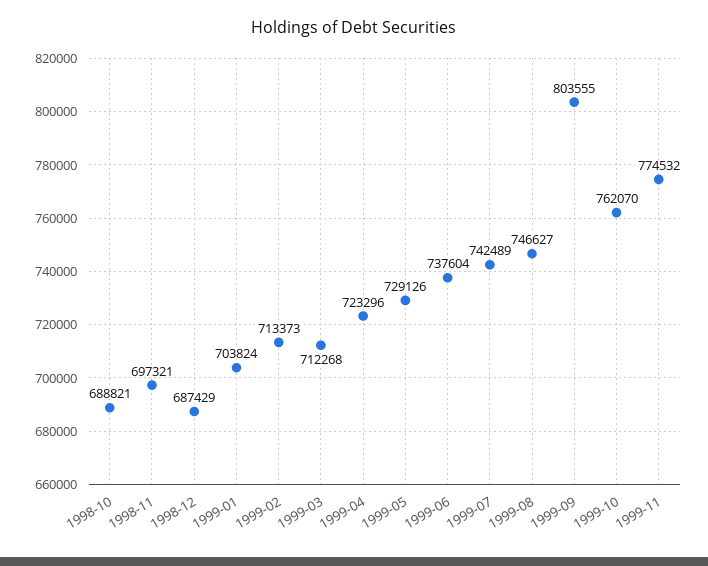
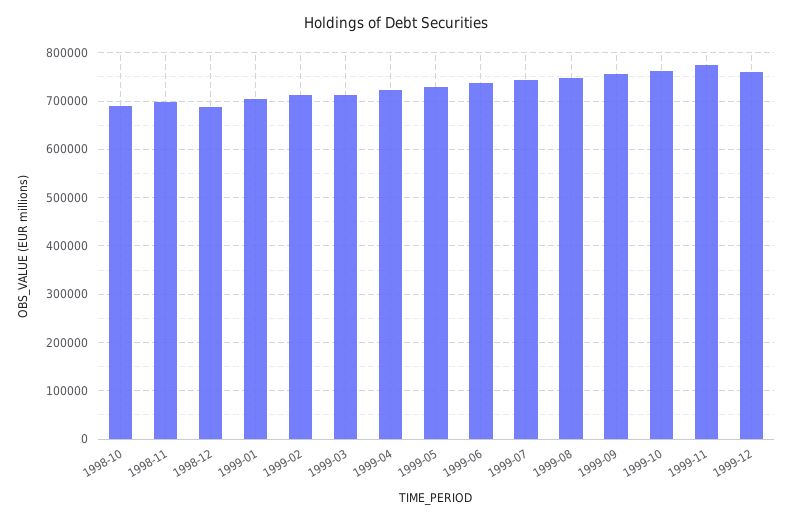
1999-09: 803555 -> 760000
1999-12: none -> 760000

